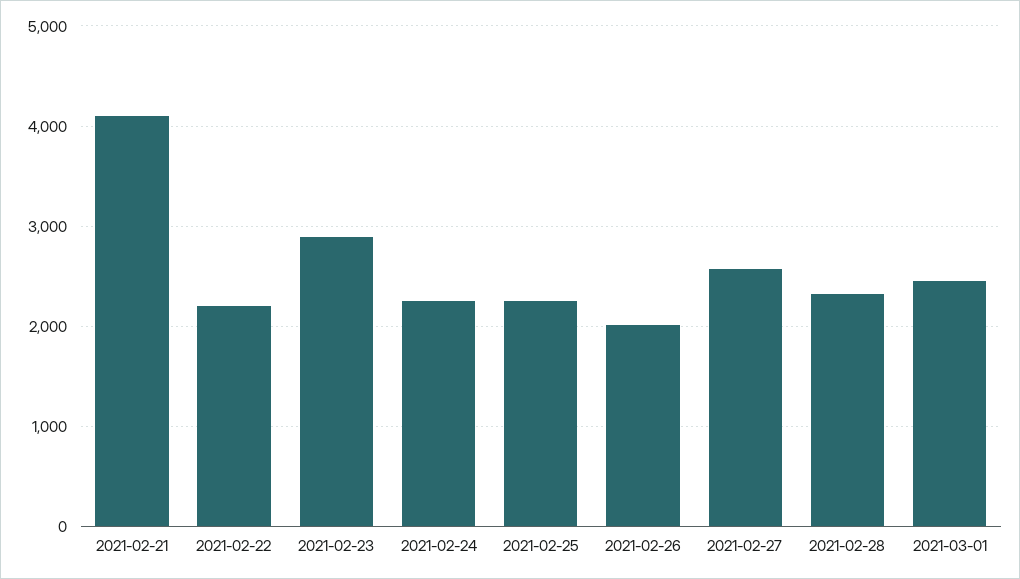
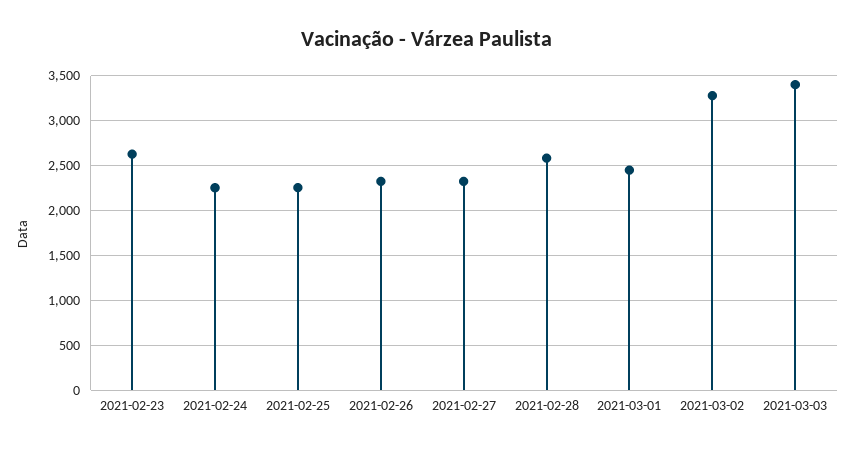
2021-02-21: 4100 -> none
2021-02-22: 2200 -> none
2021-02-23: 2900 -> 2600
2021-02-26: 2000 -> 2300
2021-02-27: 2600 -> 2300
2021-02-28: 2300 -> 2600
2021-03-02: none -> 3300
2021-03-03: none -> 3400

